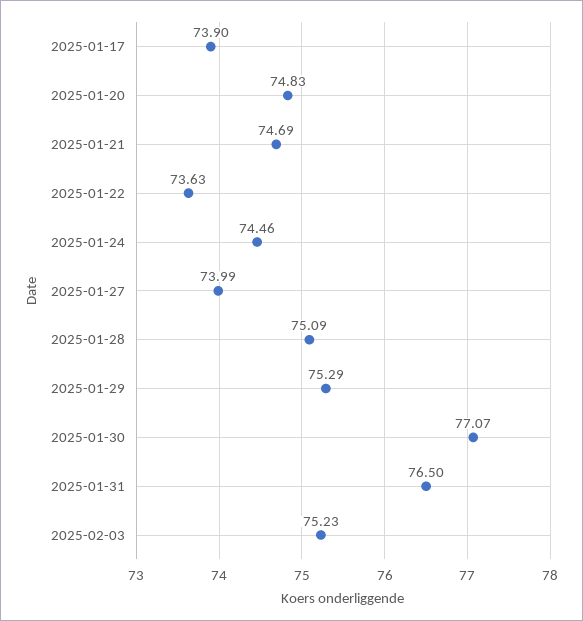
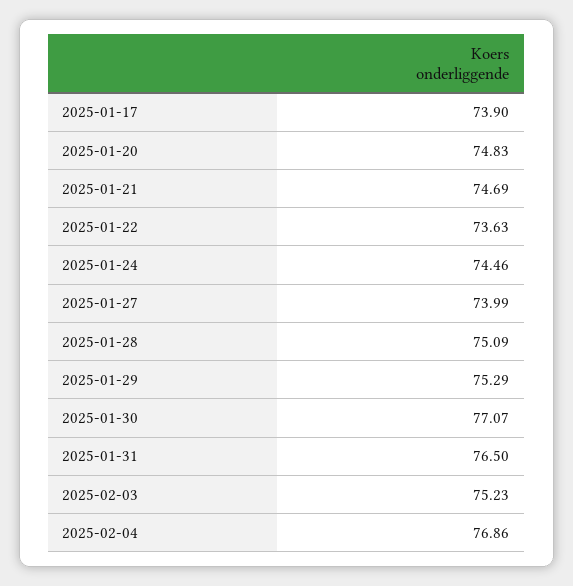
2025-02-04: none -> 76.86

